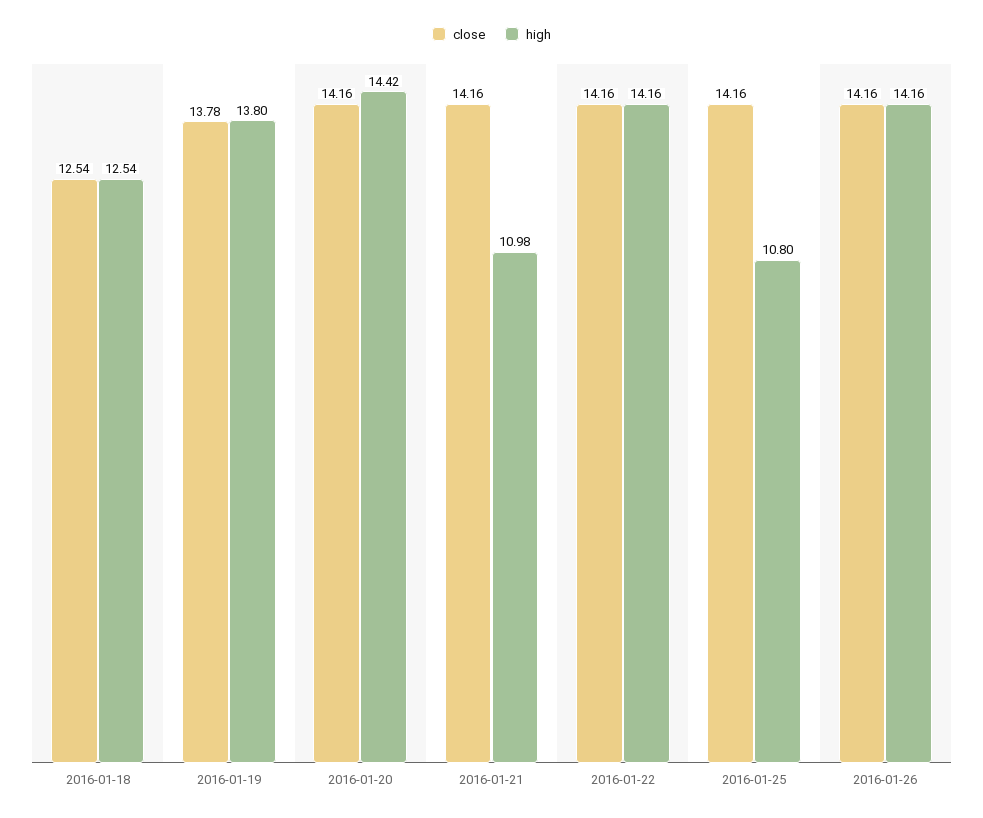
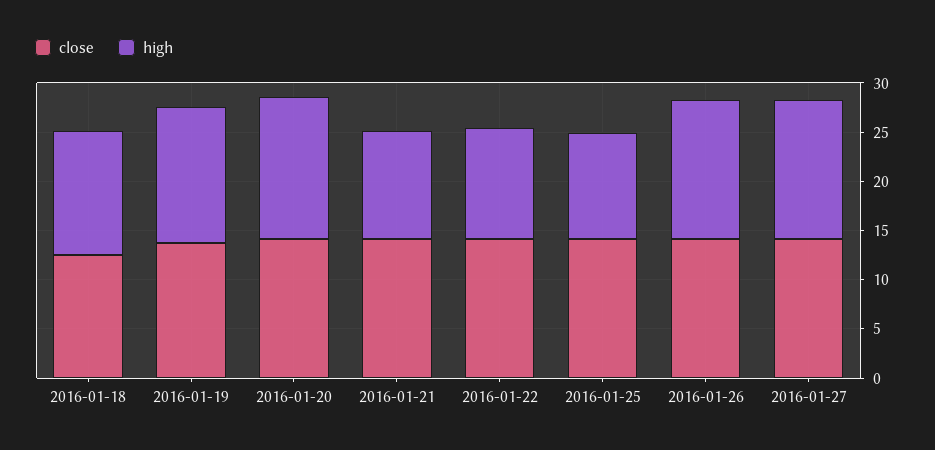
high, 2016-01-22: 14.16 -> 11
close, 2016-01-27: none -> 14
high, 2016-01-27: none -> 14

